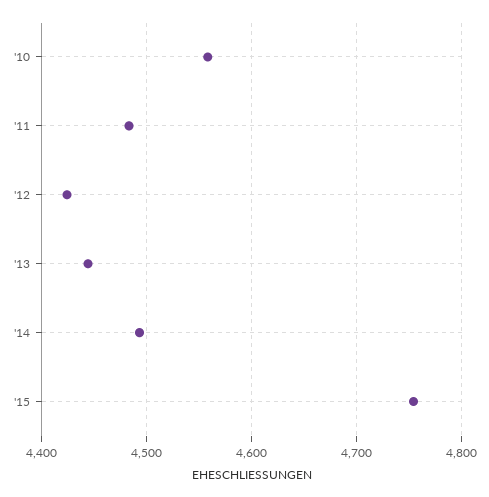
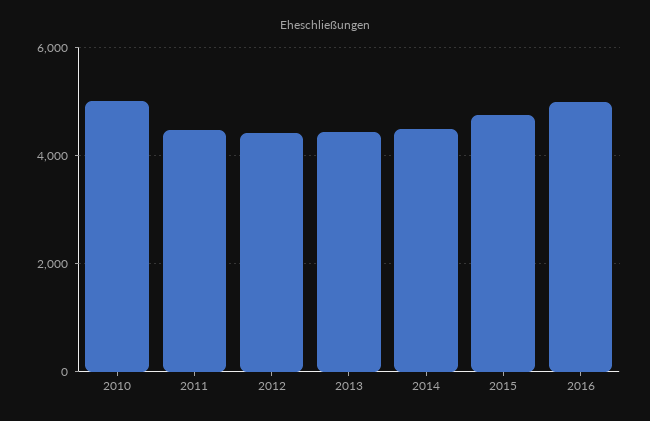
'10: 4560 -> 5000
2016: none -> 5000

